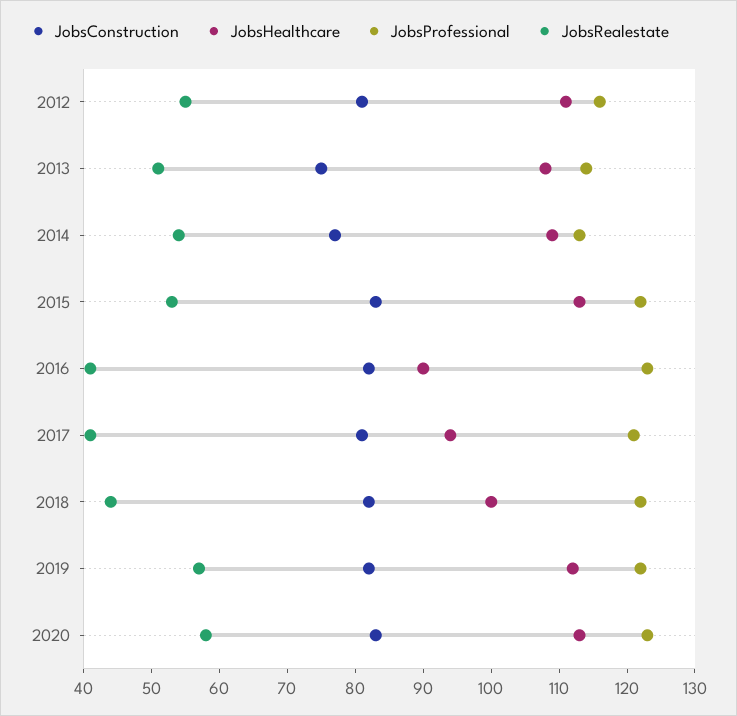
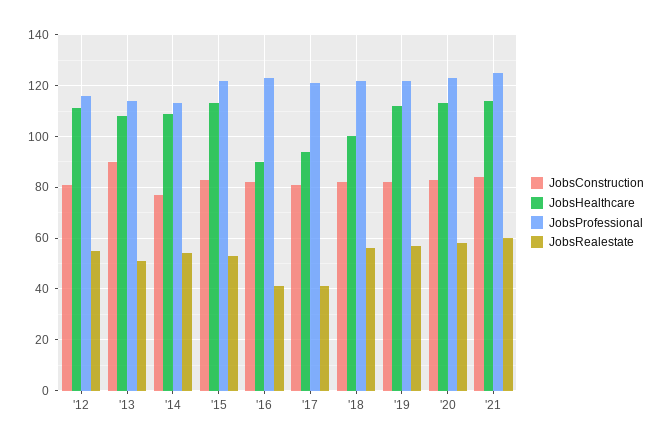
JobsConstruction, 2013: 75 -> 90
JobsRealestate, 2018: 45 -> 55
JobsConstruction, '21: none -> 85
JobsHealthcare, '21: none -> 115
JobsProfessional, '21: none -> 125
JobsRealestate, '21: none -> 60

